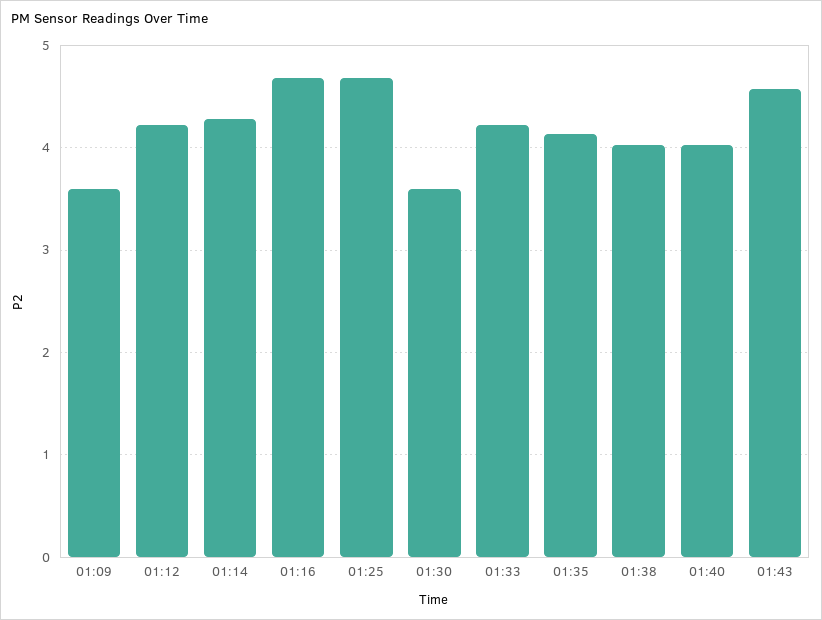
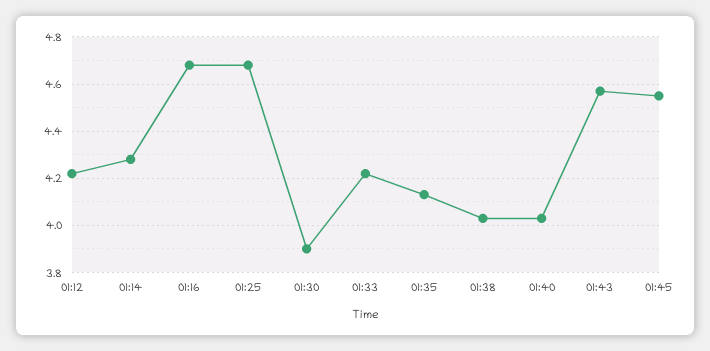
01:09: 3.6 -> none
01:30: 3.6 -> 3.9
01:45: none -> 4.55

